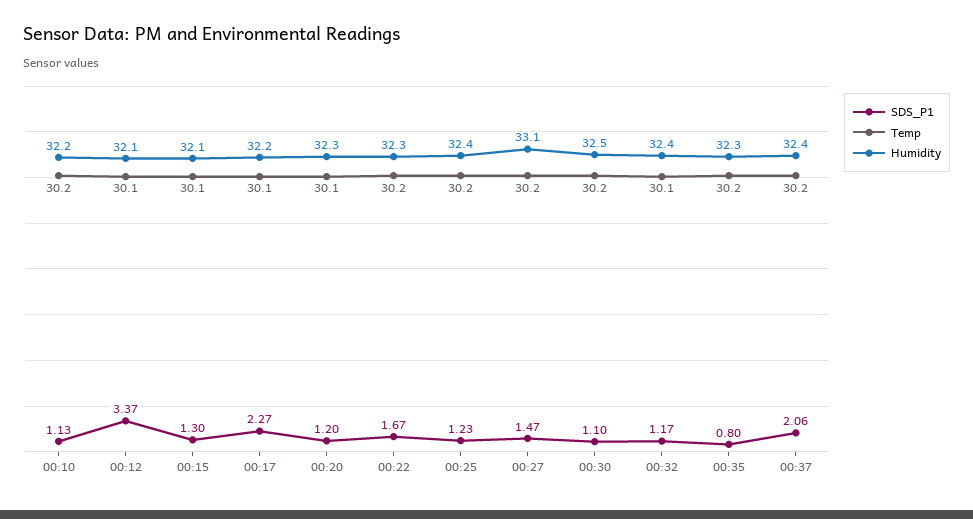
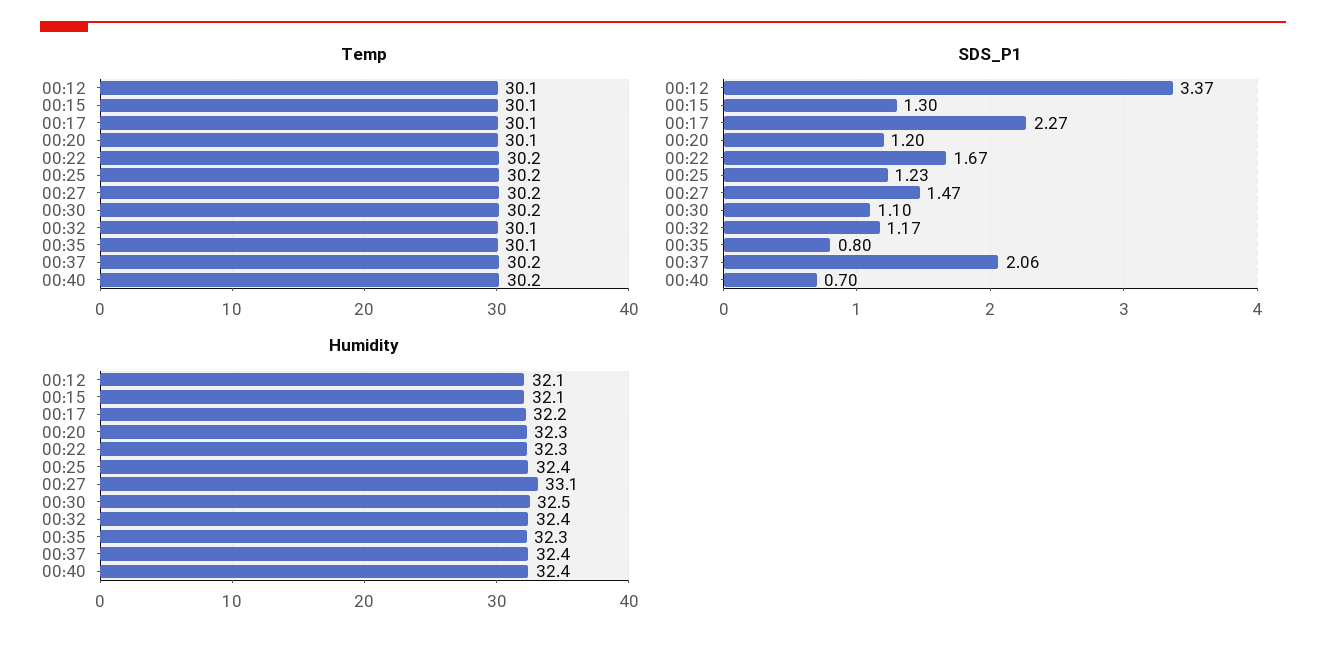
SDS_P1, 00:10: 1.13 -> none
Temp, 00:10: 30.2 -> none
Humidity, 00:10: 32.2 -> none
Temp, 00:35: 30.2 -> 30.1
Temp, 00:40: none -> 30.2
SDS_P1, 00:40: none -> 0.7
Humidity, 00:40: none -> 32.4

